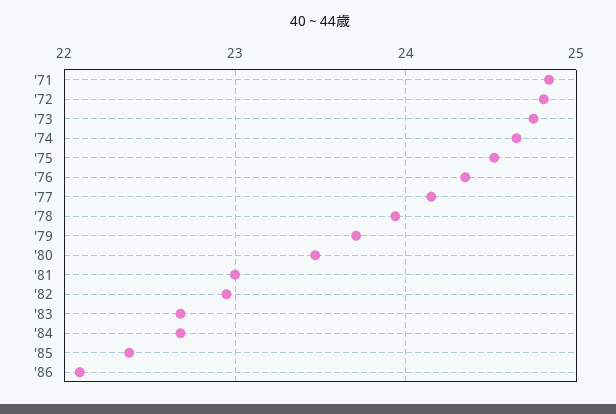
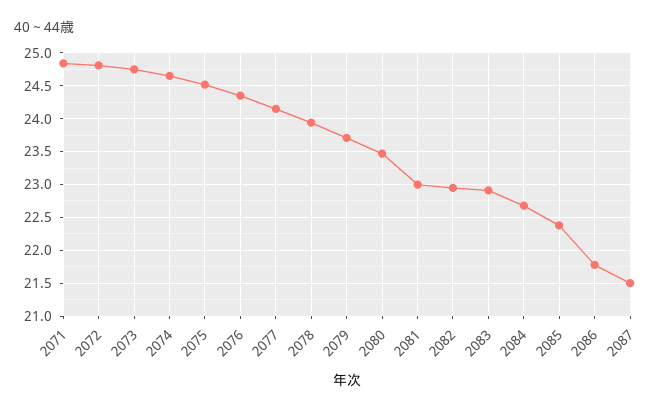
'83: 22.7 -> 22.9
'86: 22.1 -> 21.8
2087: none -> 21.5

